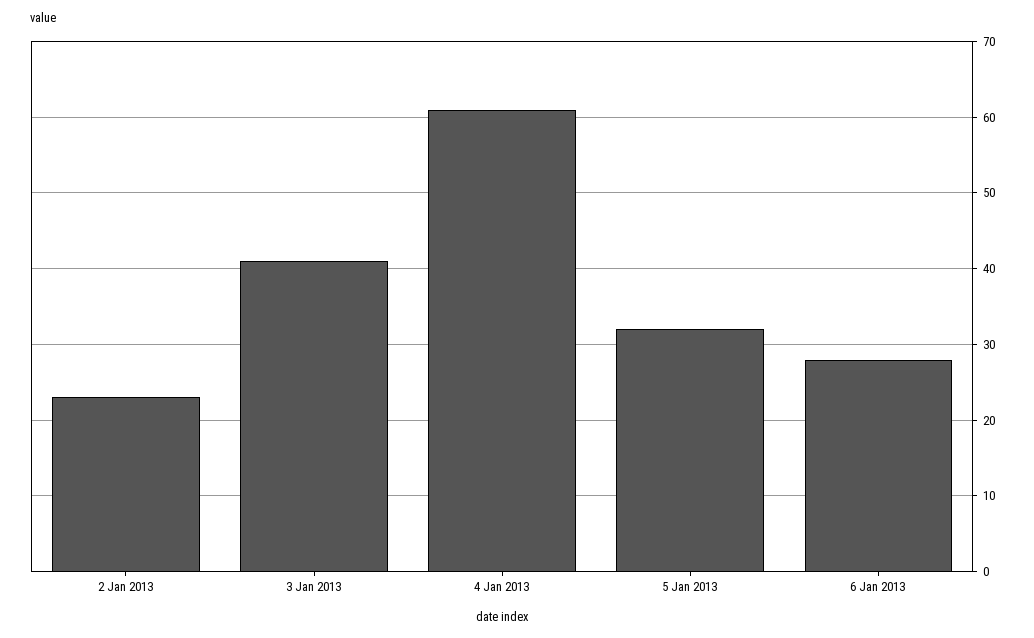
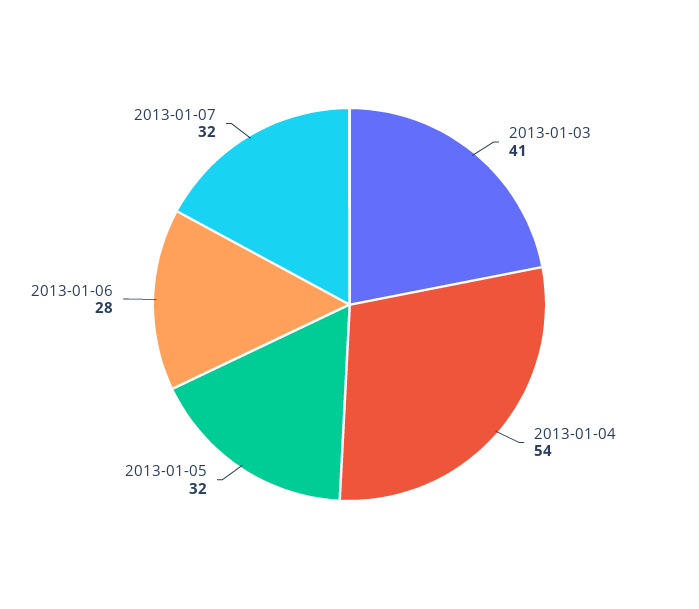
2 Jan 2013: 23 -> none
4 Jan 2013: 61 -> 54
2013-01-07: none -> 32

